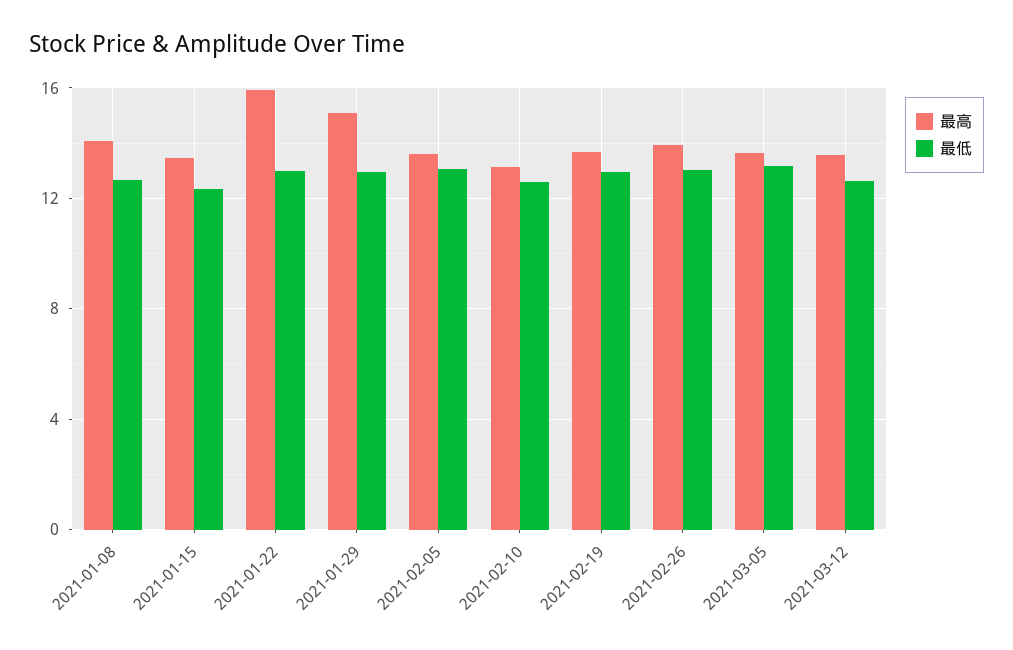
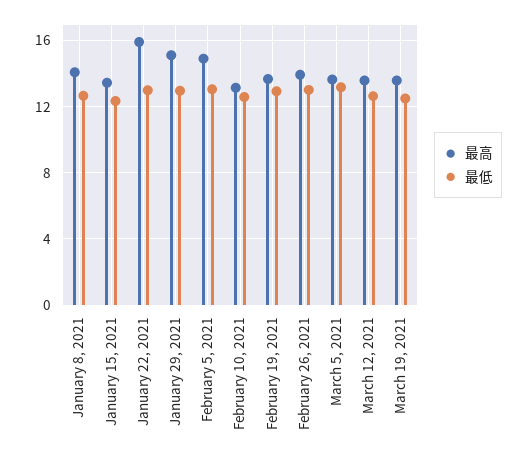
最高, 2021-02-05: 13.5 -> 15
最高, March 19, 2021: none -> 13.5
最低, March 19, 2021: none -> 12.5

